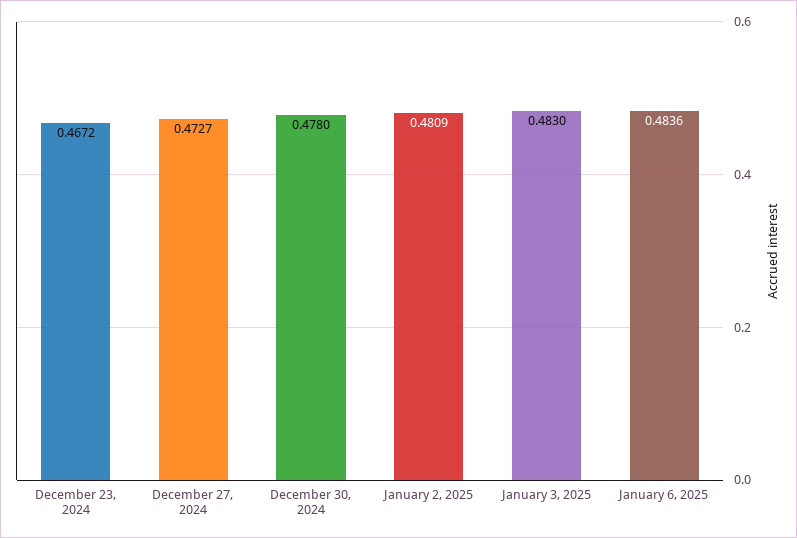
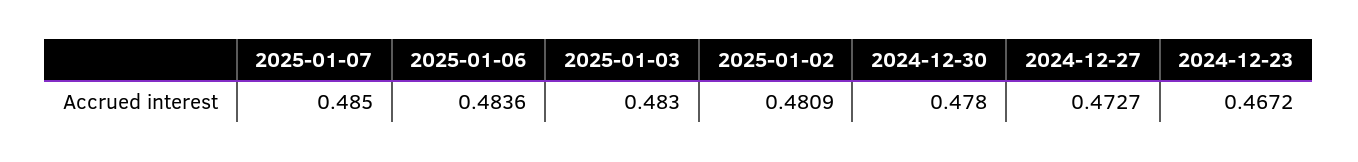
2025-01-07: none -> 0.485

